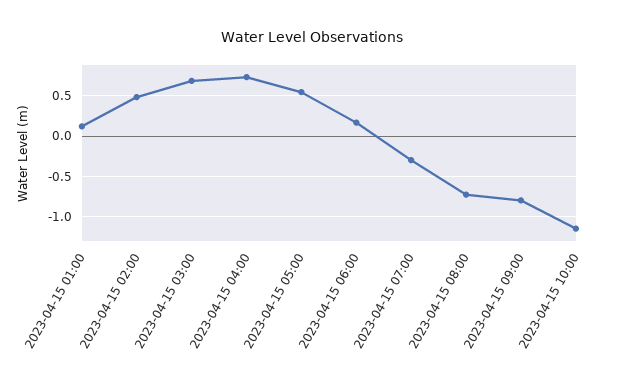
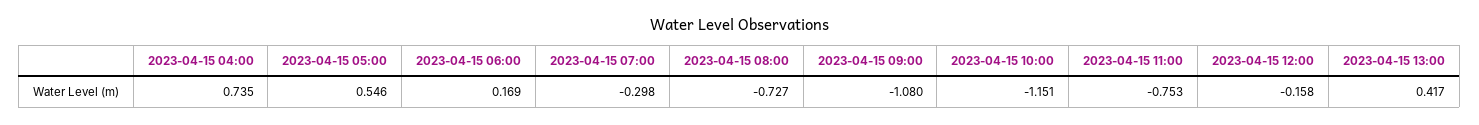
2023-04-15 01:00: 0.1 -> none
2023-04-15 02:00: 0.5 -> none
2023-04-15 03:00: 0.7 -> none
2023-04-15 09:00: -0.8 -> -1.08
2023-04-15 11:00: none -> -0.753
2023-04-15 12:00: none -> -0.158
2023-04-15 13:00: none -> 0.417

